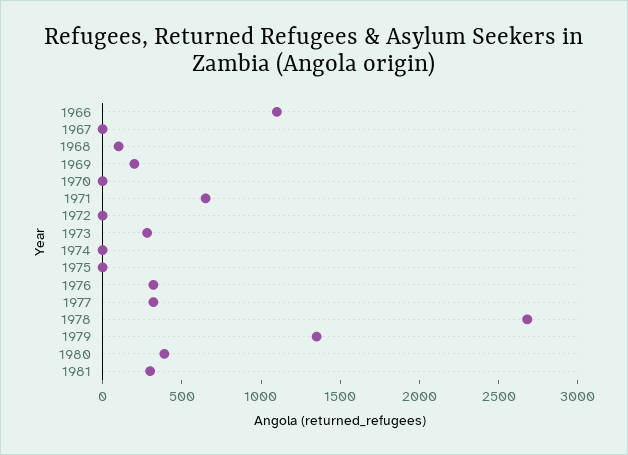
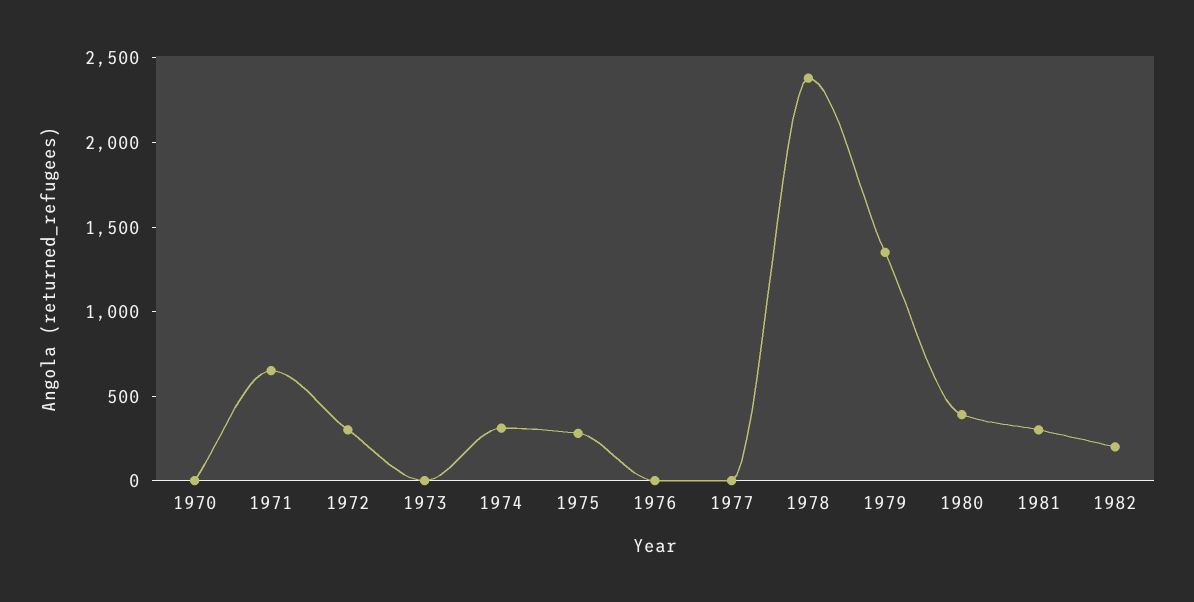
1966: 1100 -> none
1967: 0 -> none
1968: 100 -> none
1969: 200 -> none
1972: 0 -> 300
1973: 300 -> 0
1974: 0 -> 300
1975: 0 -> 300
1976: 300 -> 0
1977: 300 -> 0
1978: 2700 -> 2400
1982: none -> 200

